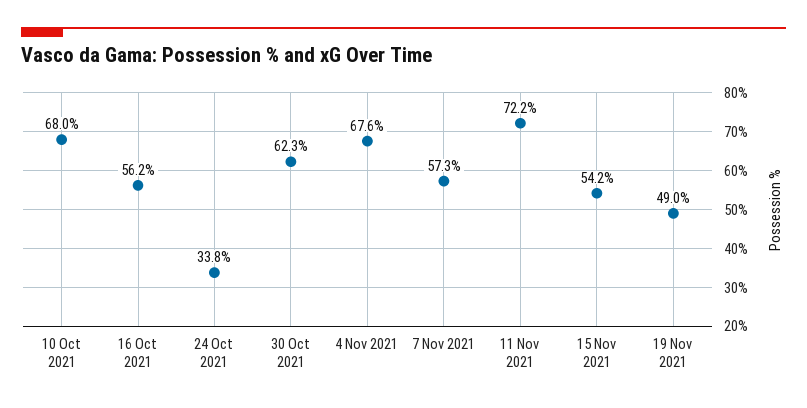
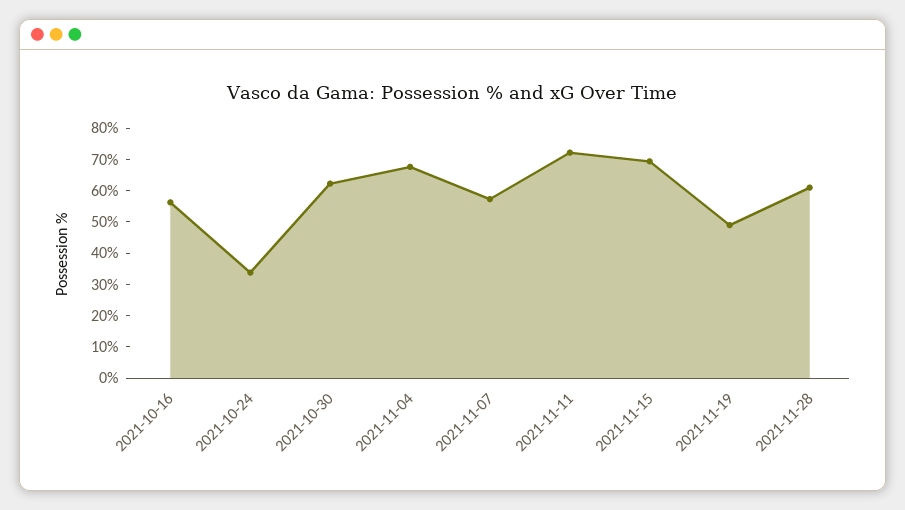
10 Oct 2021: 68 -> none
15 Nov 2021: 54.2 -> 70
2021-11-28: none -> 60

